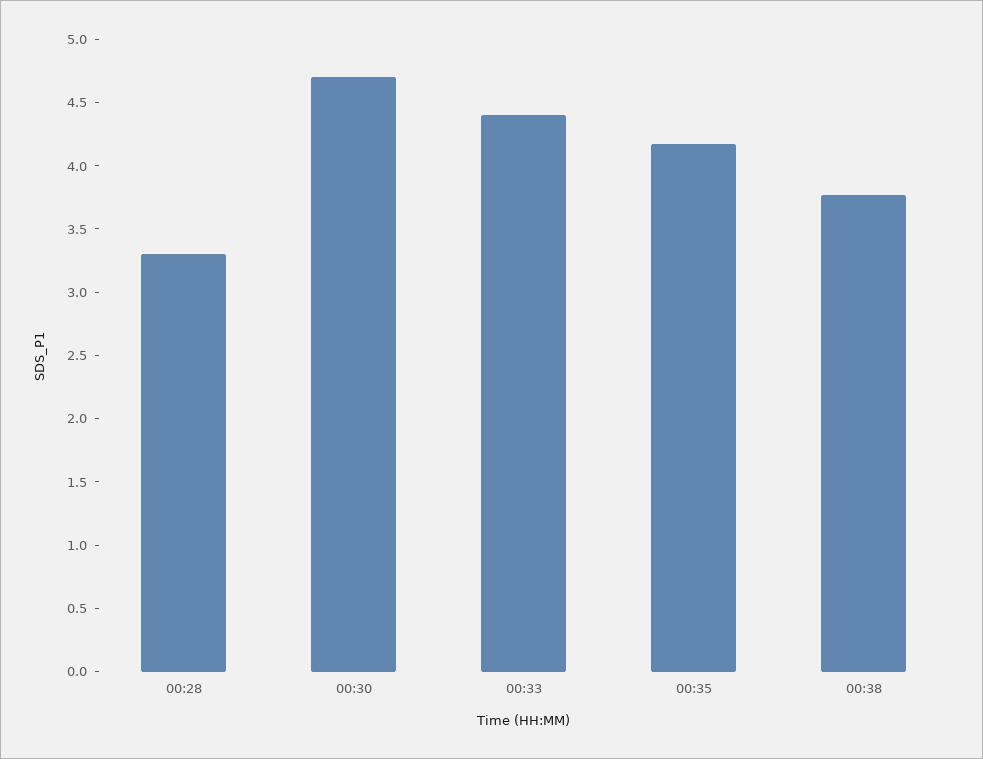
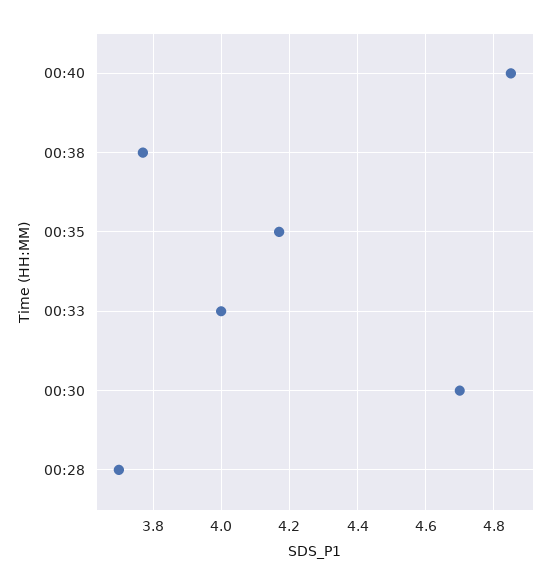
00:28: 3.3 -> 3.7
00:33: 4.4 -> 4
00:40: none -> 4.85

